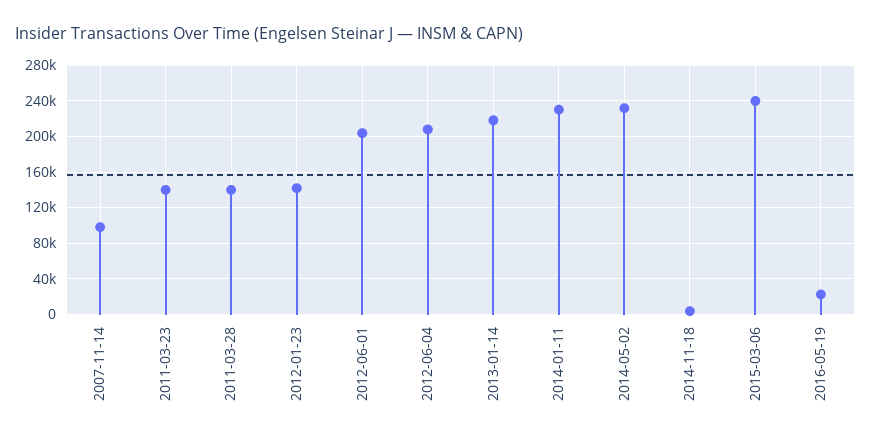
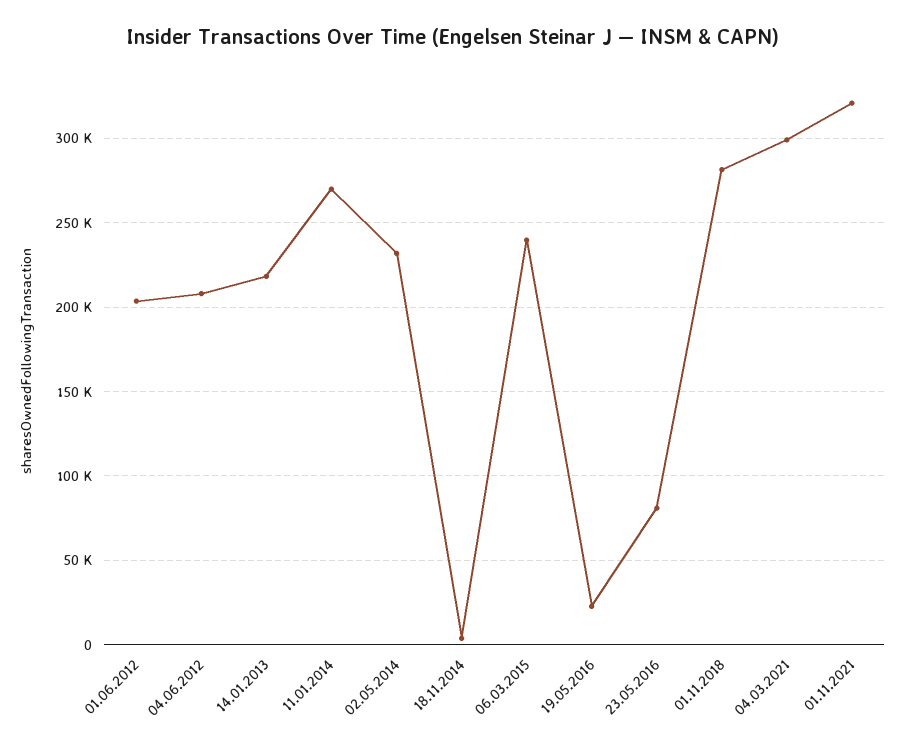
2007-11-14: 100000 -> none
2011-03-23: 140000 -> none
2011-03-28: 140000 -> none
2012-01-23: 140000 -> none
2014-01-11: 230000 -> 270000
23.05.2016: none -> 80000
01.11.2018: none -> 280000
04.03.2021: none -> 300000
01.11.2021: none -> 320000

